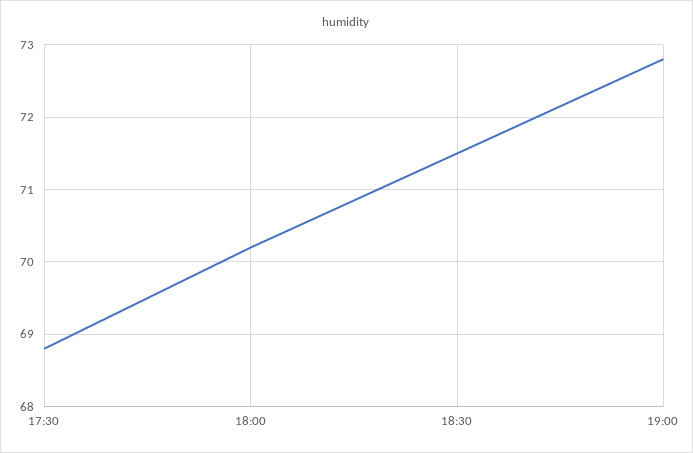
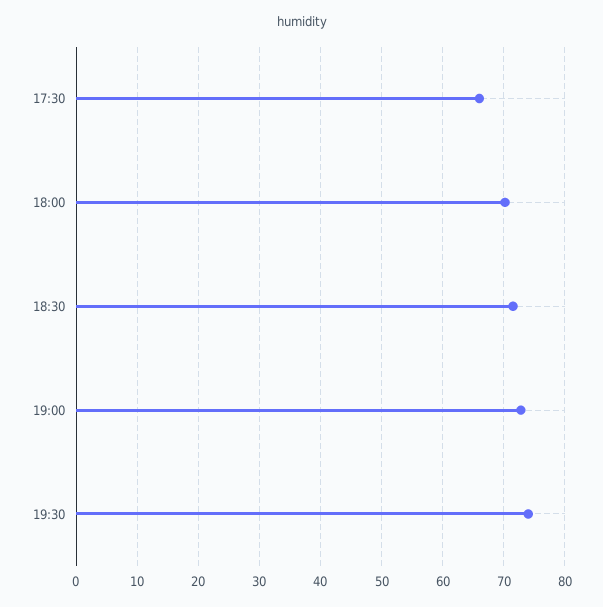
17:30: 68.8 -> 66
19:30: none -> 74

